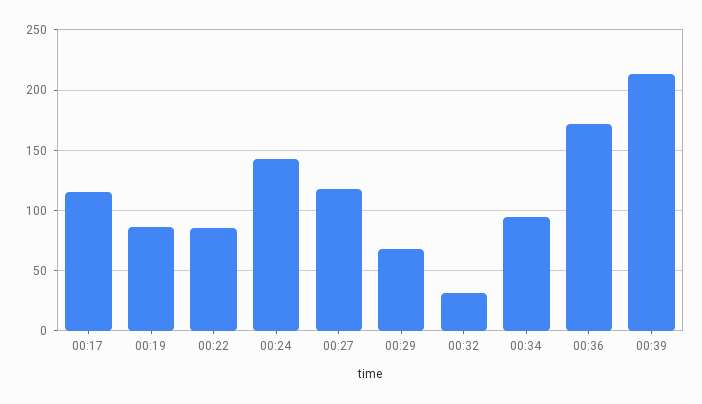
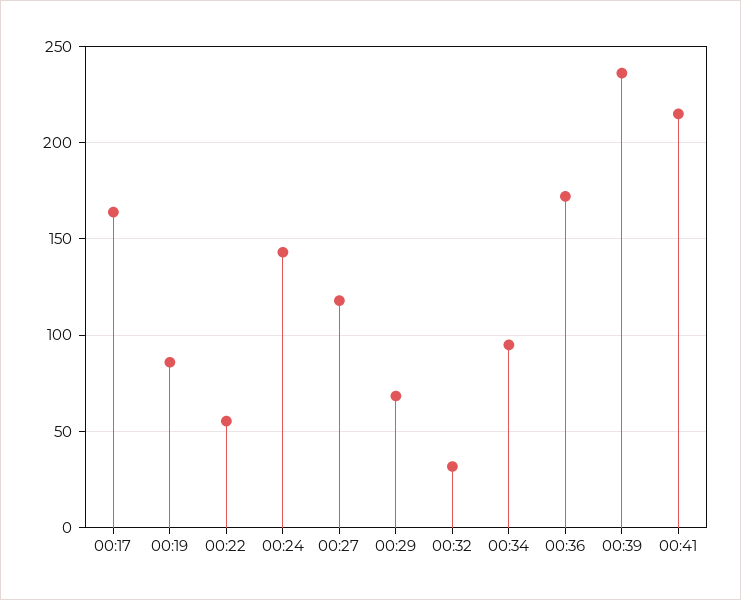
00:17: 115 -> 165
00:22: 85 -> 55
00:39: 215 -> 235
00:41: none -> 215

